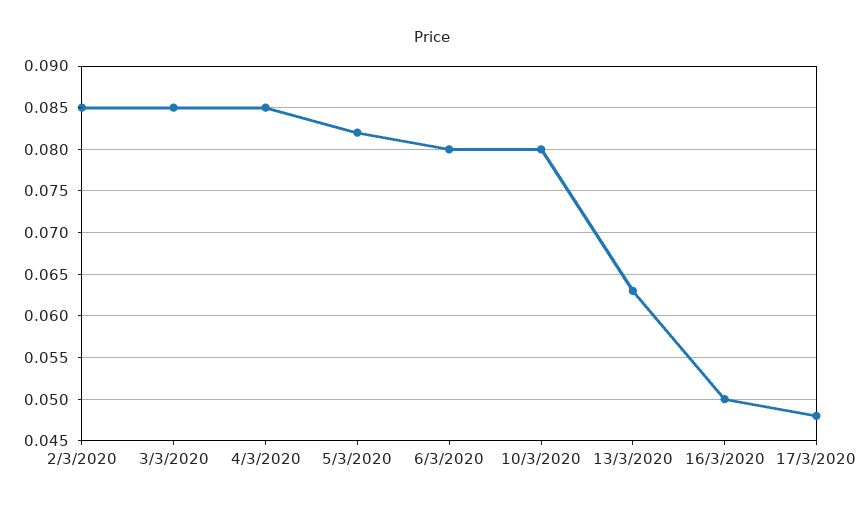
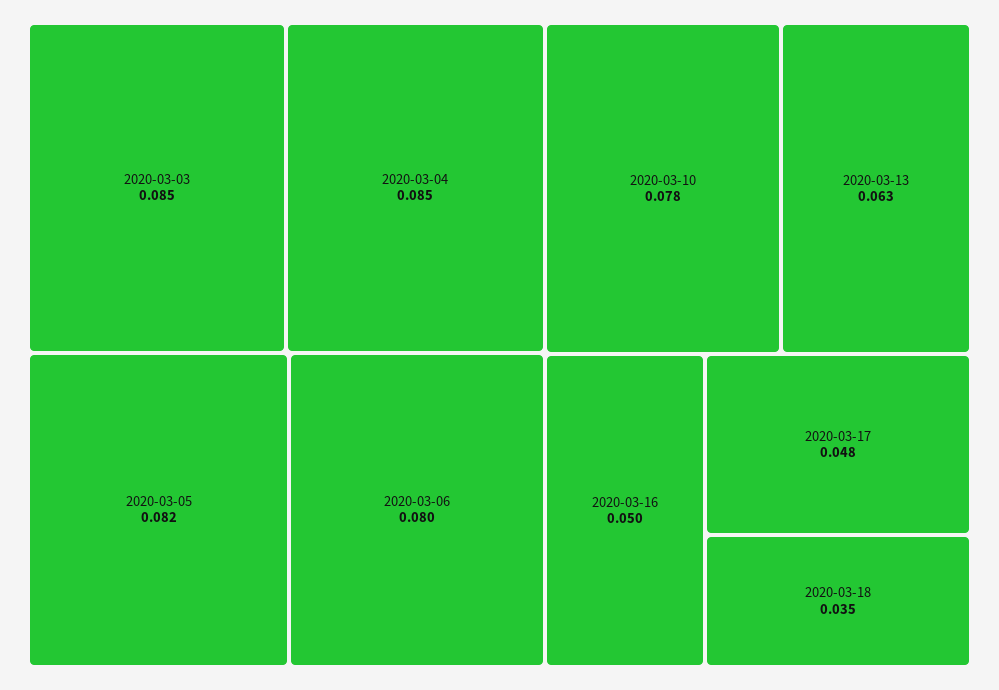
2/3/2020: 0.085 -> none
10/3/2020: 0.08 -> 0.078
2020-03-18: none -> 0.035

